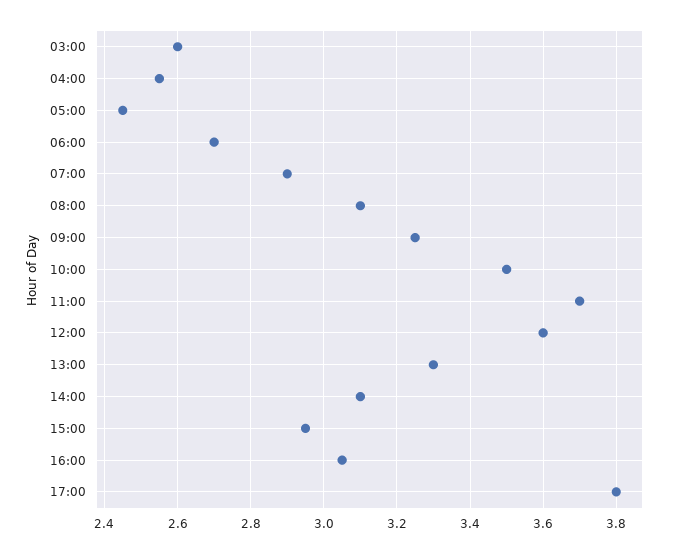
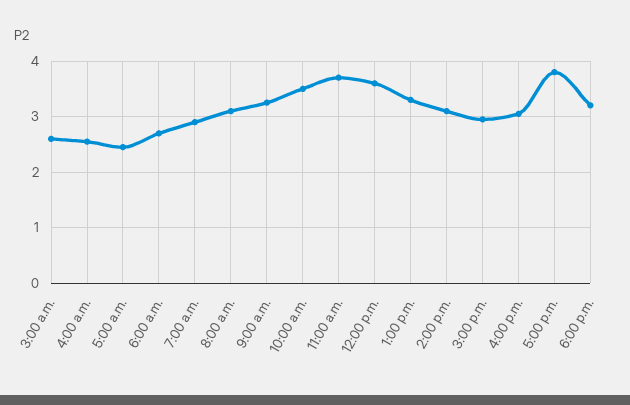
6:00 p.m.: none -> 3.2

